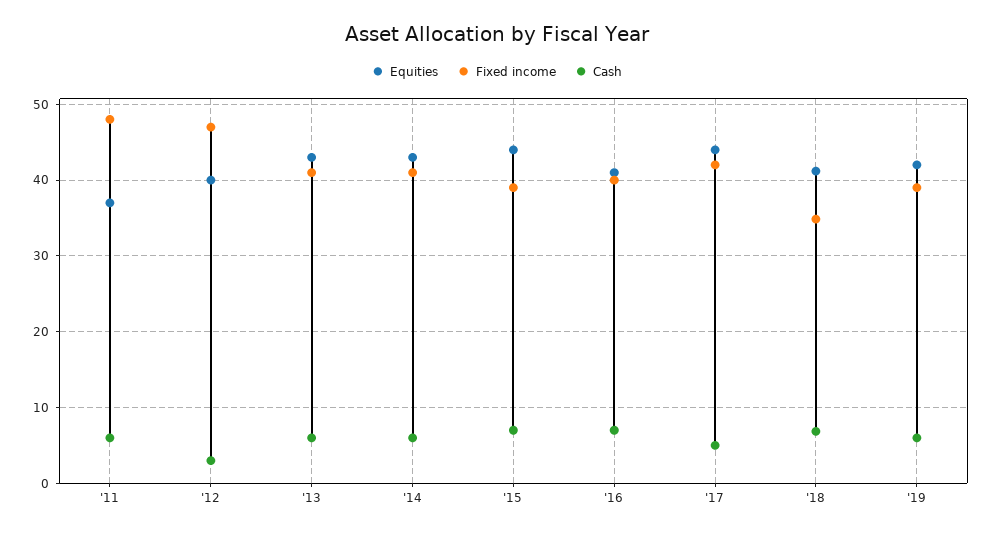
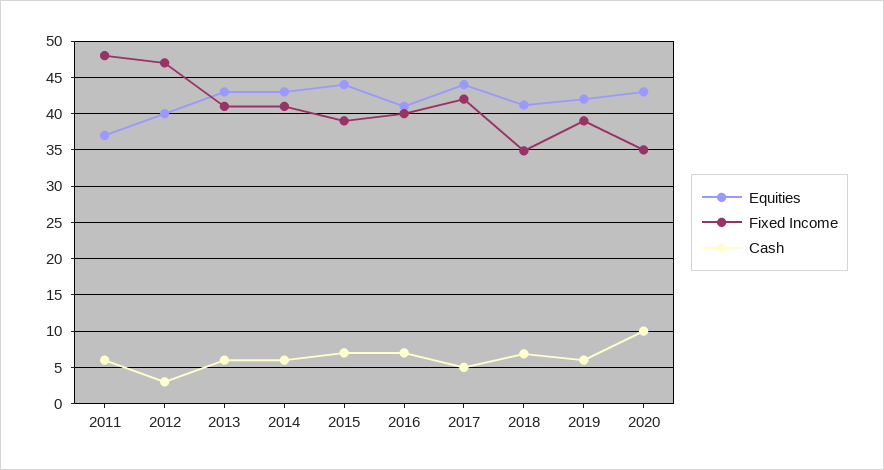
Equities, 2020: none -> 43
Fixed income, 2020: none -> 35
Cash, 2020: none -> 10

